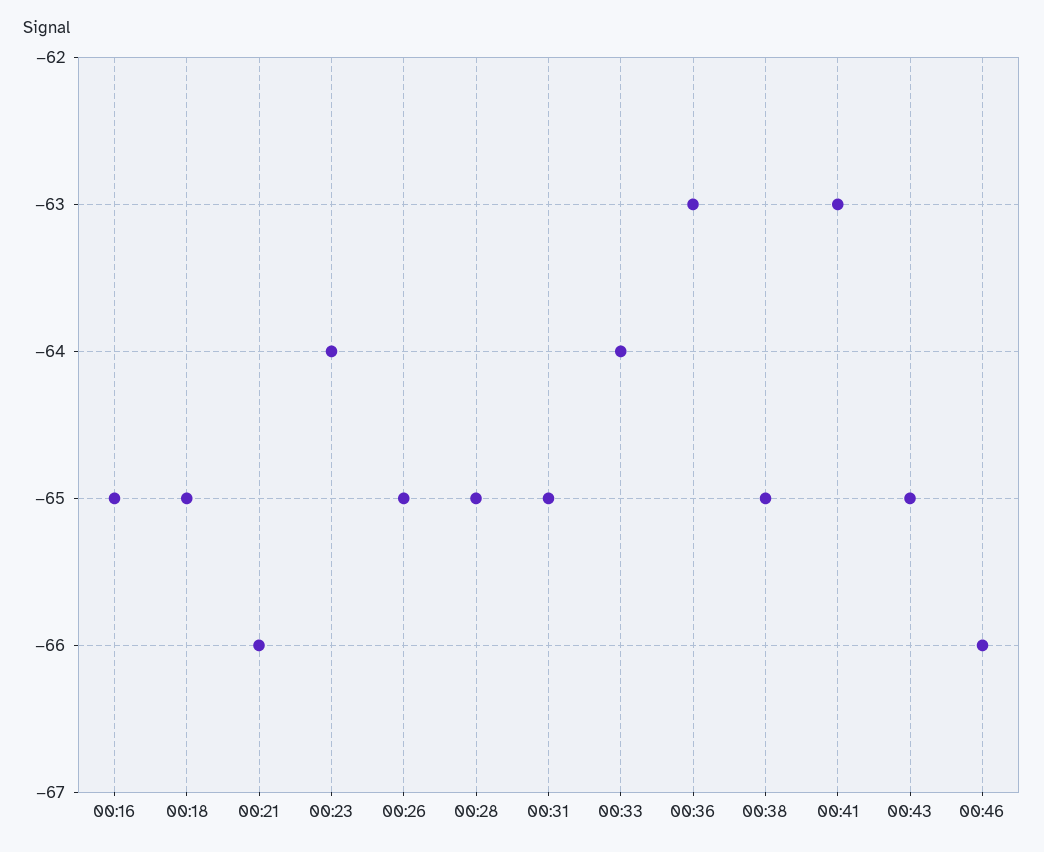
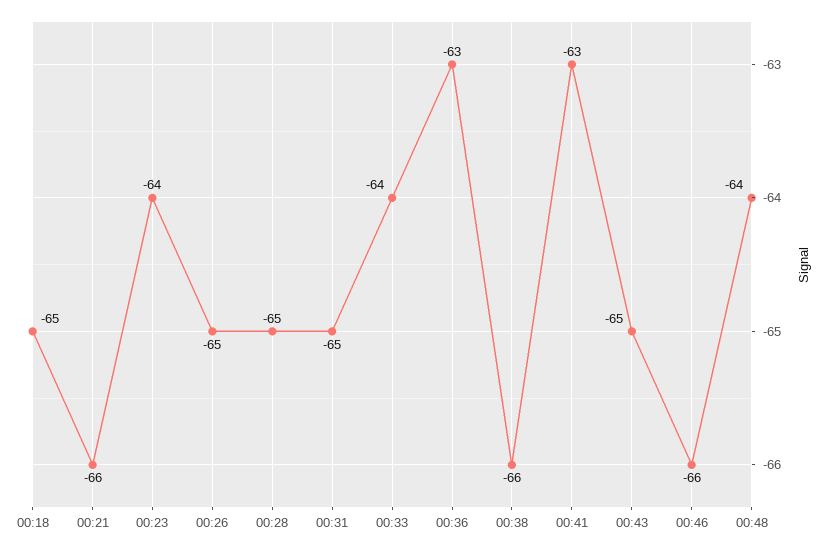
00:16: -65 -> none
00:38: -65 -> -66
00:48: none -> -64

